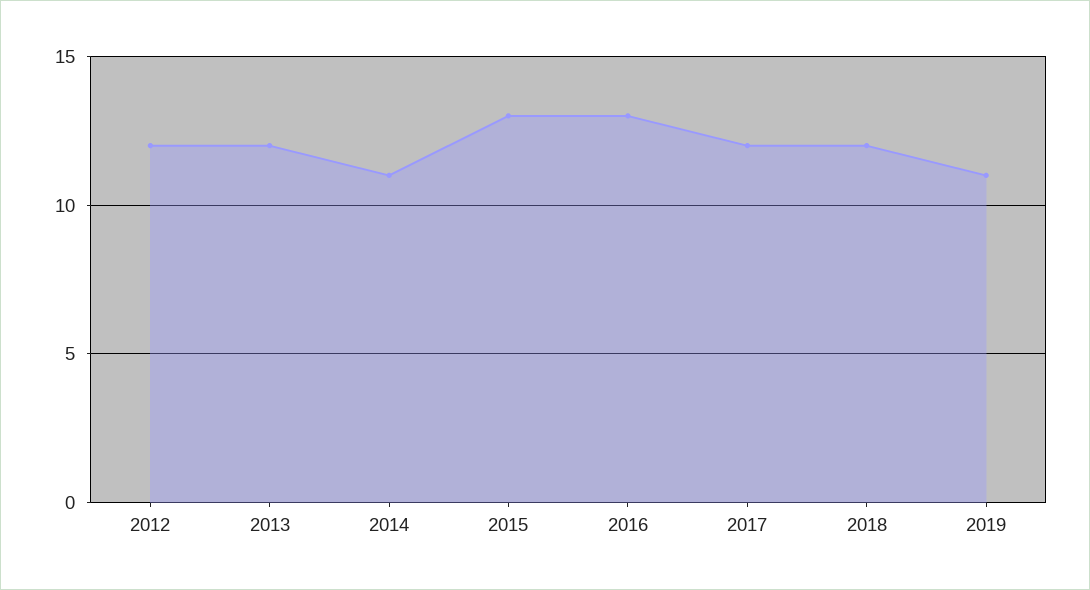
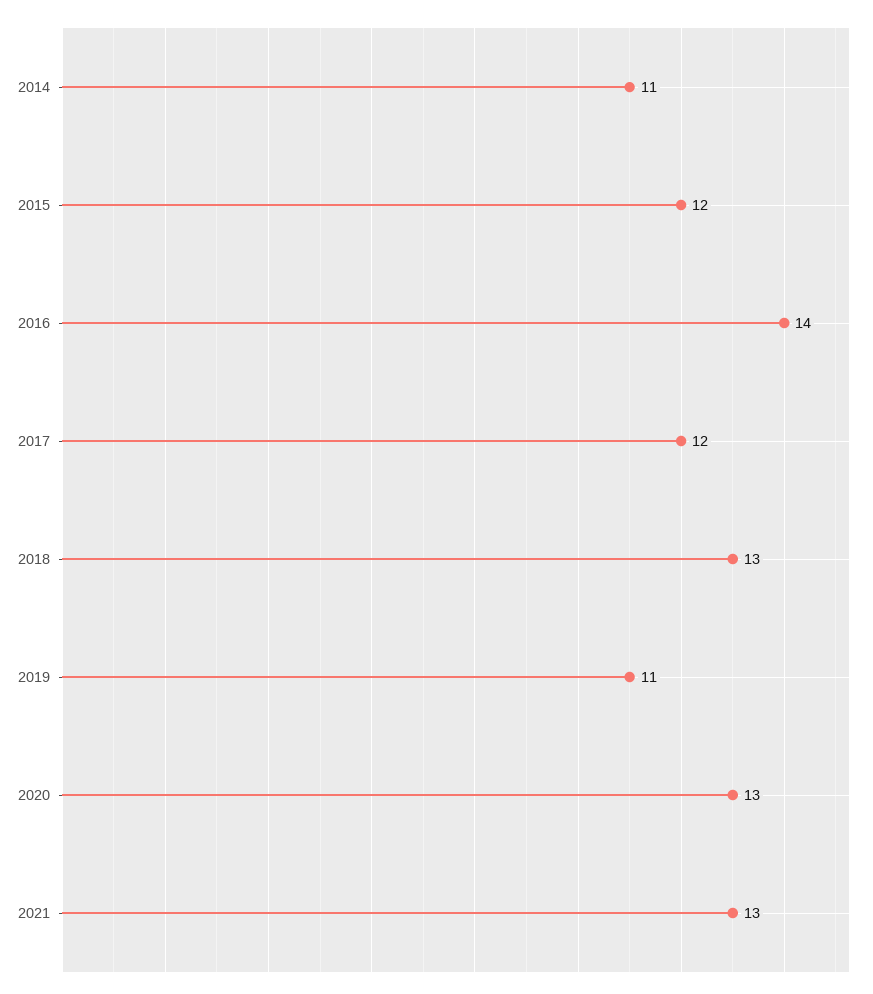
2012: 12 -> none
2013: 12 -> none
2015: 13 -> 12
2016: 13 -> 14
2018: 12 -> 13
2020: none -> 13
2021: none -> 13

